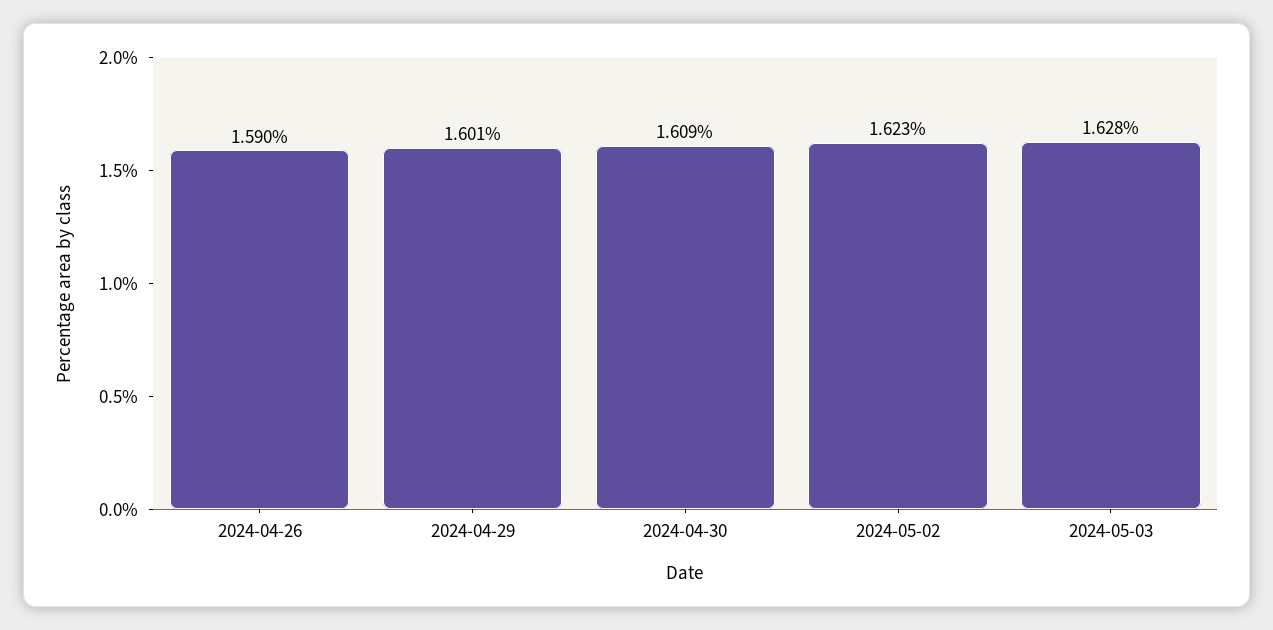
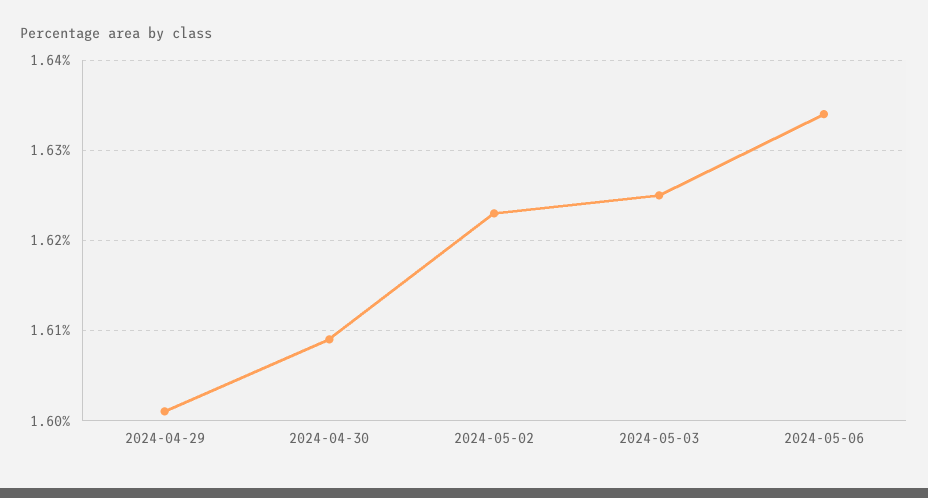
2024-04-26: 1.59 -> none
2024-05-03: 1.628 -> 1.625
2024-05-06: none -> 1.634

